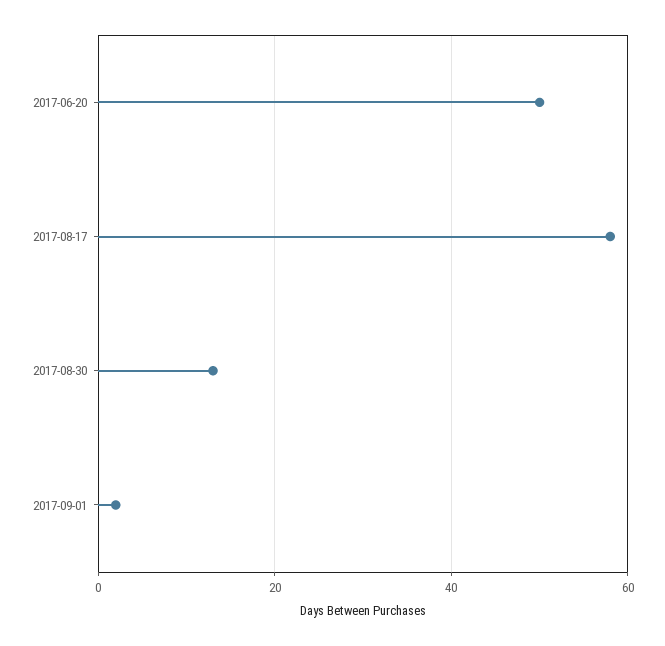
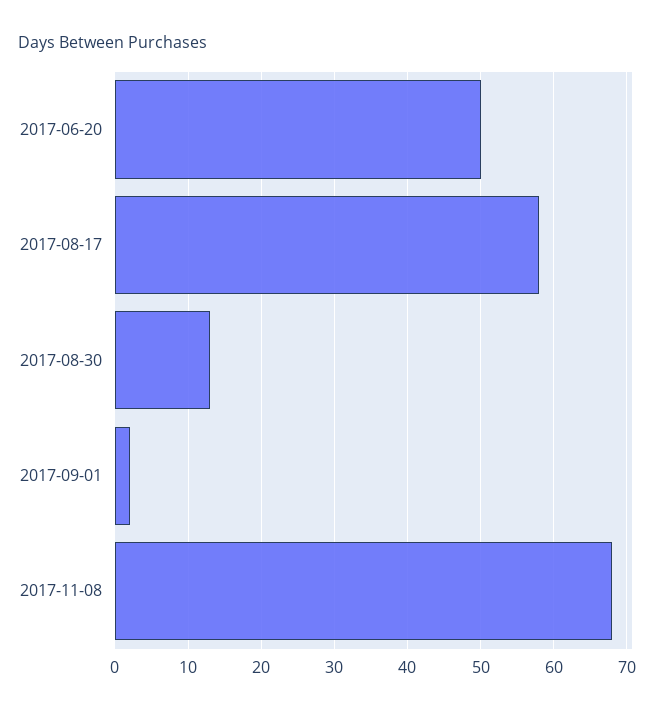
2017-11-08: none -> 68

